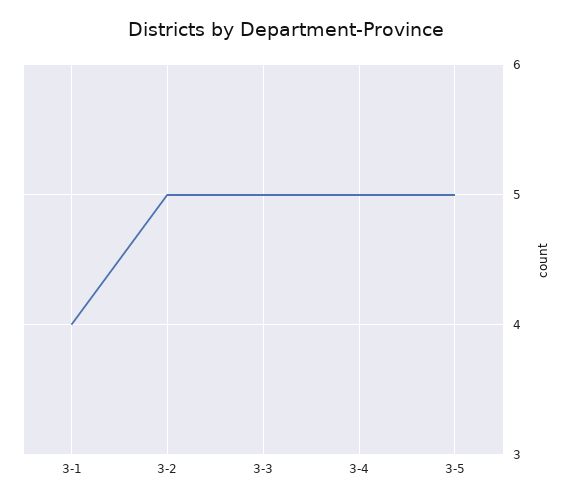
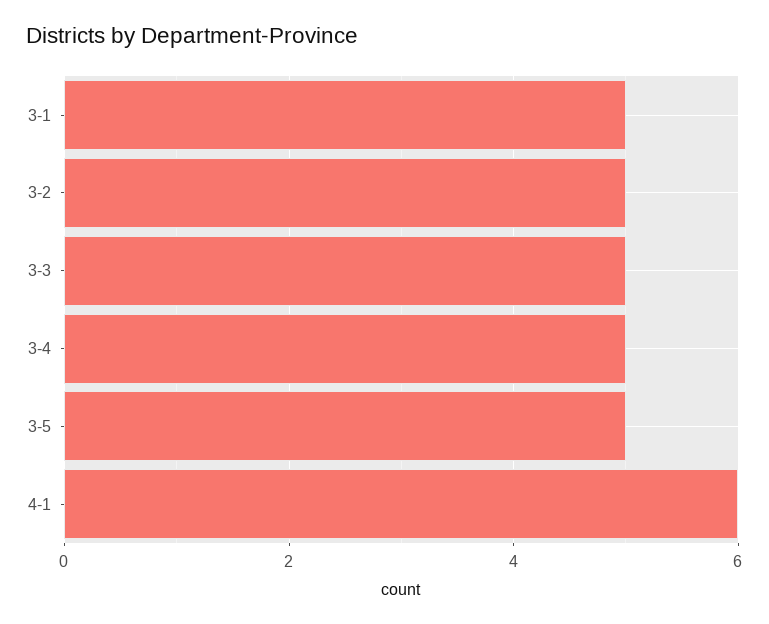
3-1: 4 -> 5
4-1: none -> 6

